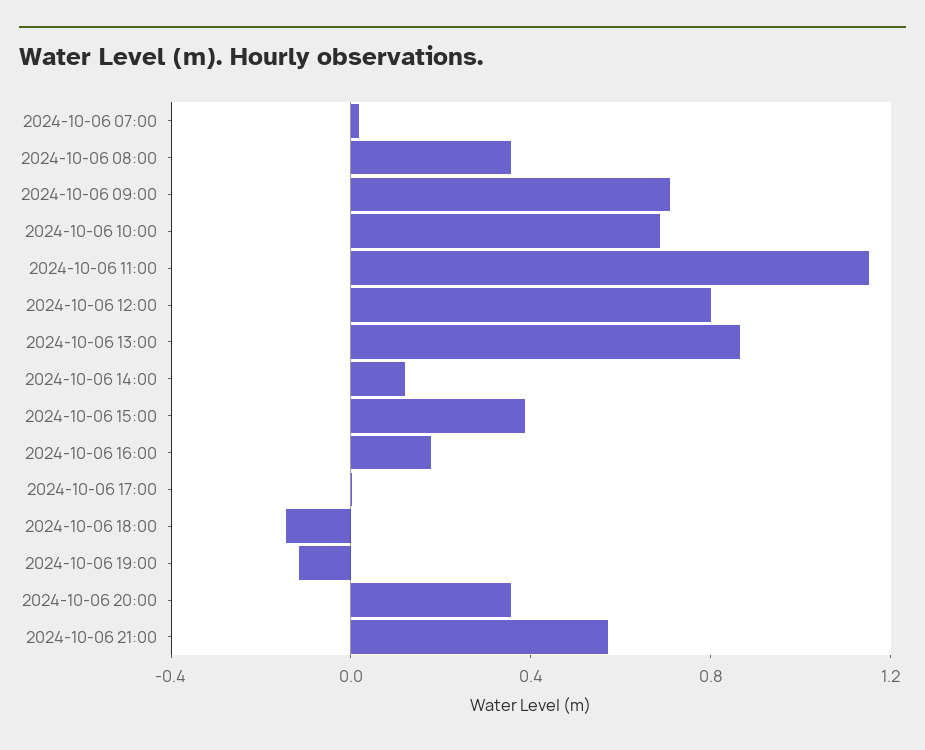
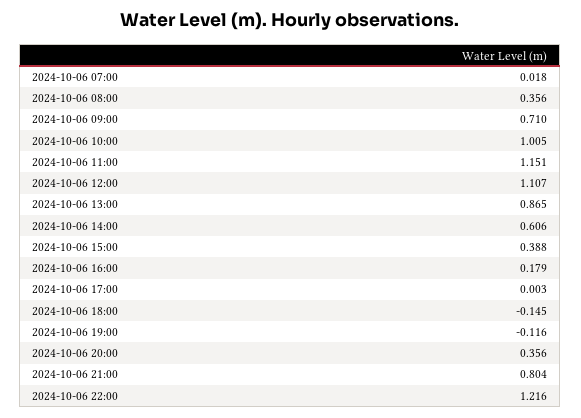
2024-10-06 10:00: 0.7 -> 1.005
2024-10-06 12:00: 0.8 -> 1.107
2024-10-06 14:00: 0.1 -> 0.606
2024-10-06 21:00: 0.6 -> 0.804
2024-10-06 22:00: none -> 1.216

